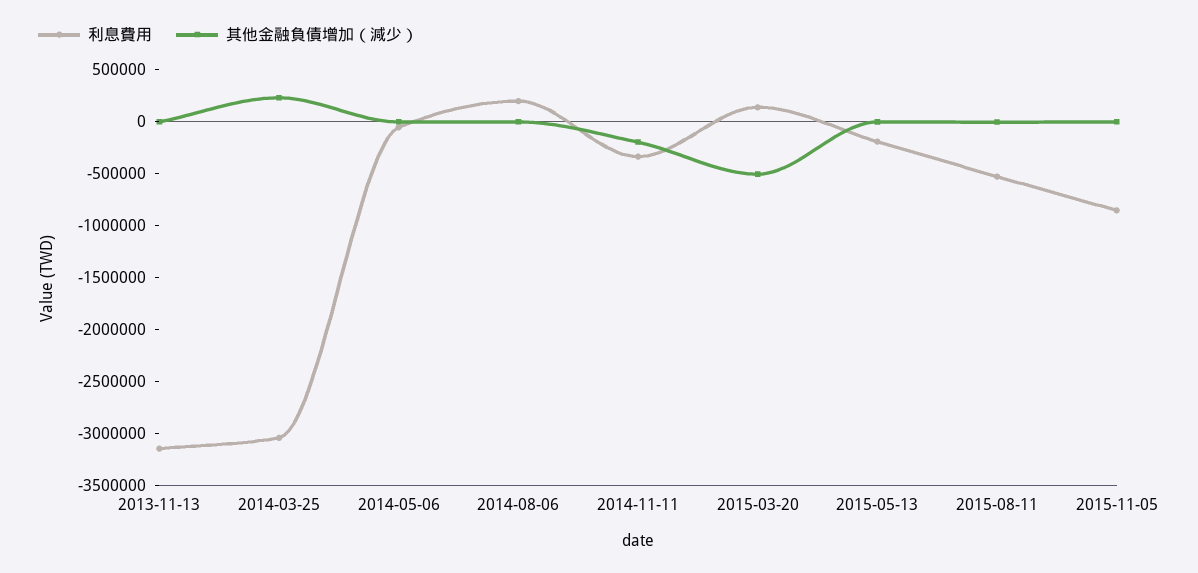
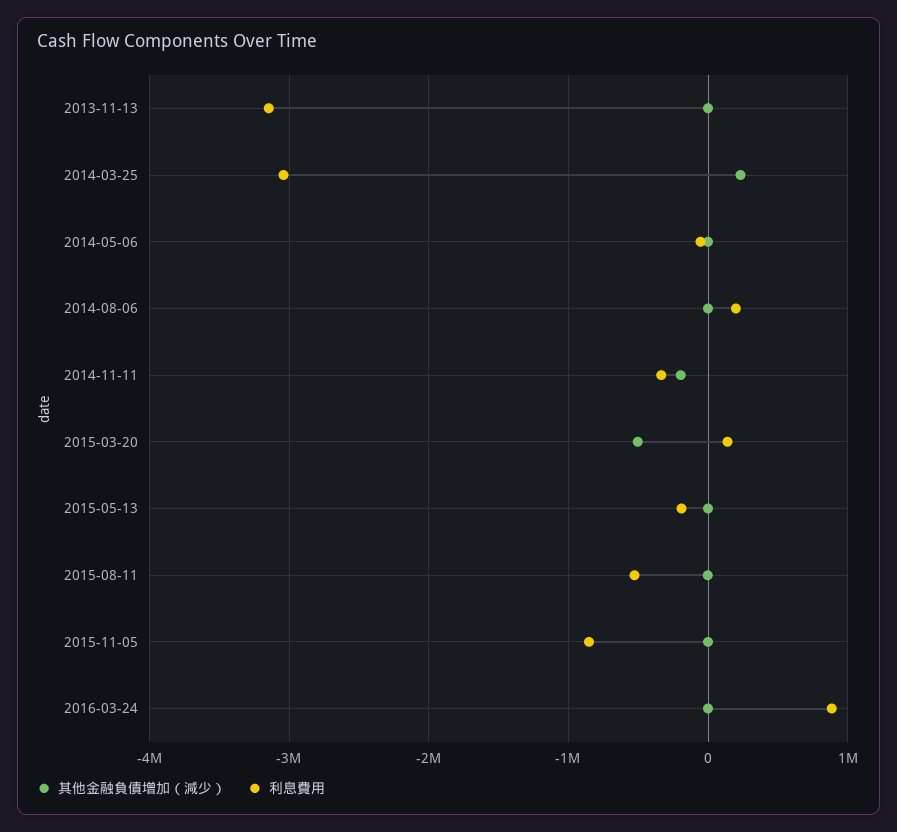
其他金融負債增加（減少）, 2016-03-24: none -> 0
利息費用, 2016-03-24: none -> 900000

